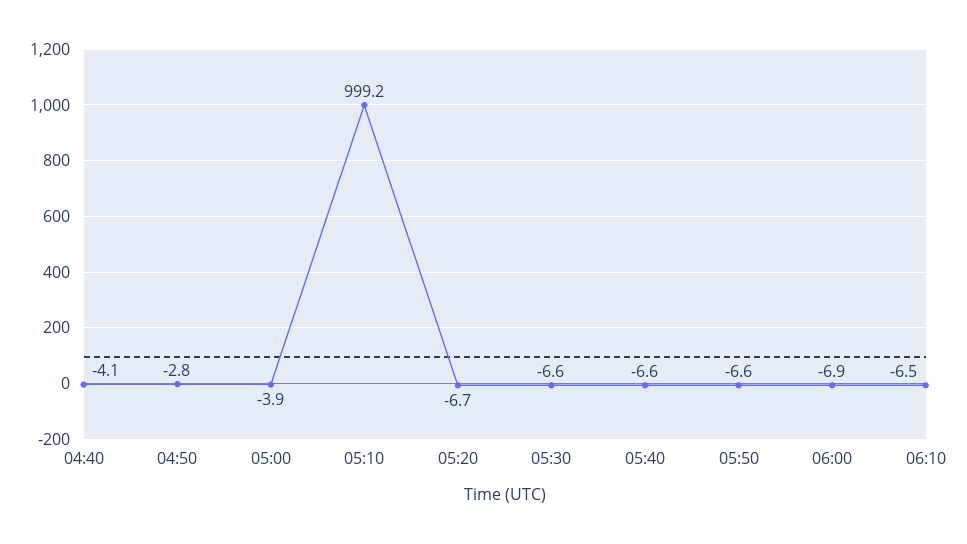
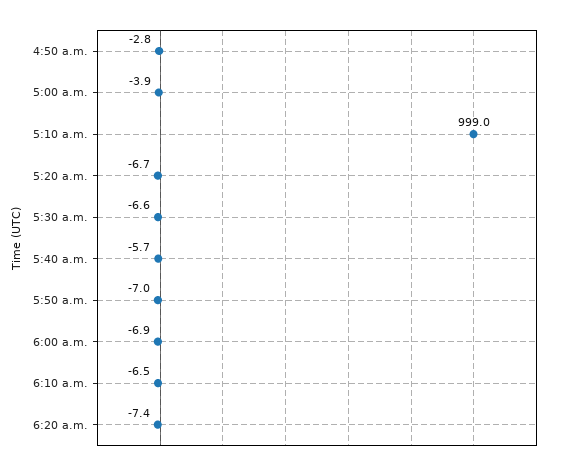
04:40: -4.1 -> none
05:10: 999.2 -> 999
05:40: -6.6 -> -5.7
05:50: -6.6 -> -7
6:20 a.m.: none -> -7.4

